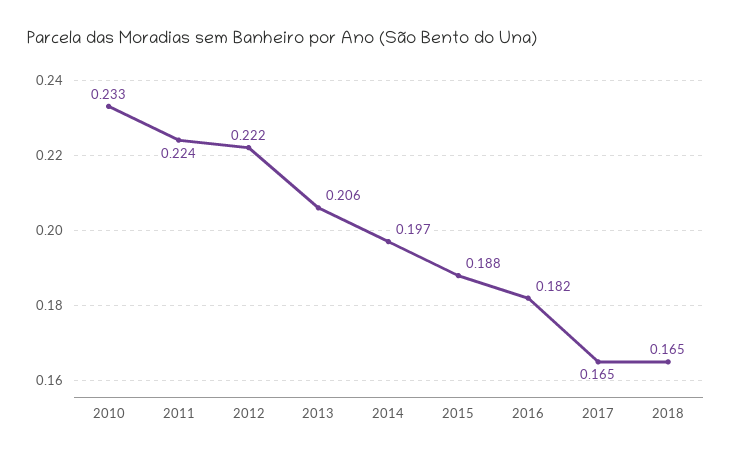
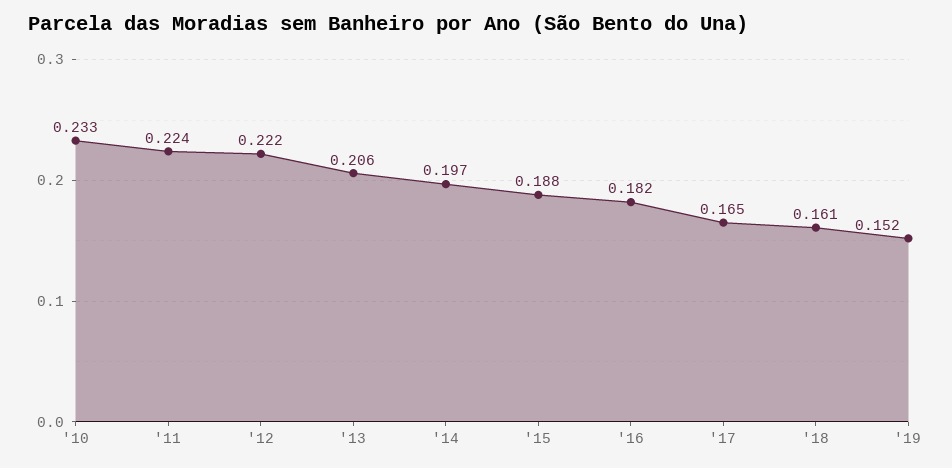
2018: 0.165 -> 0.161
'19: none -> 0.152

